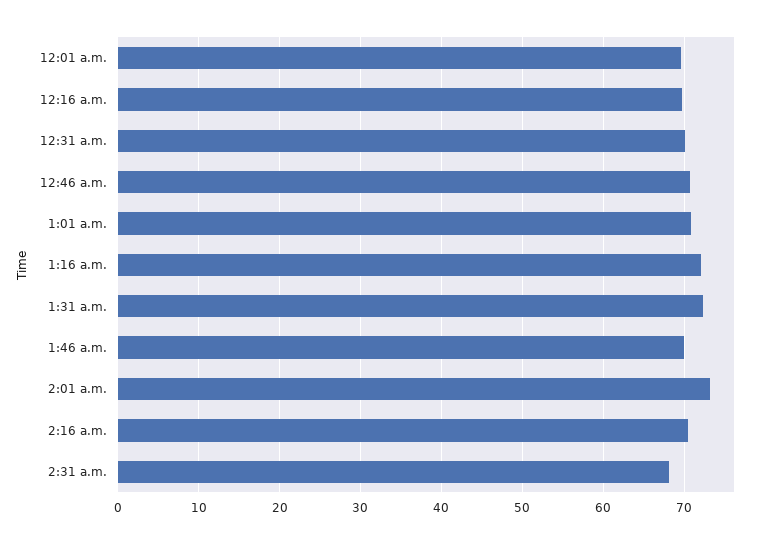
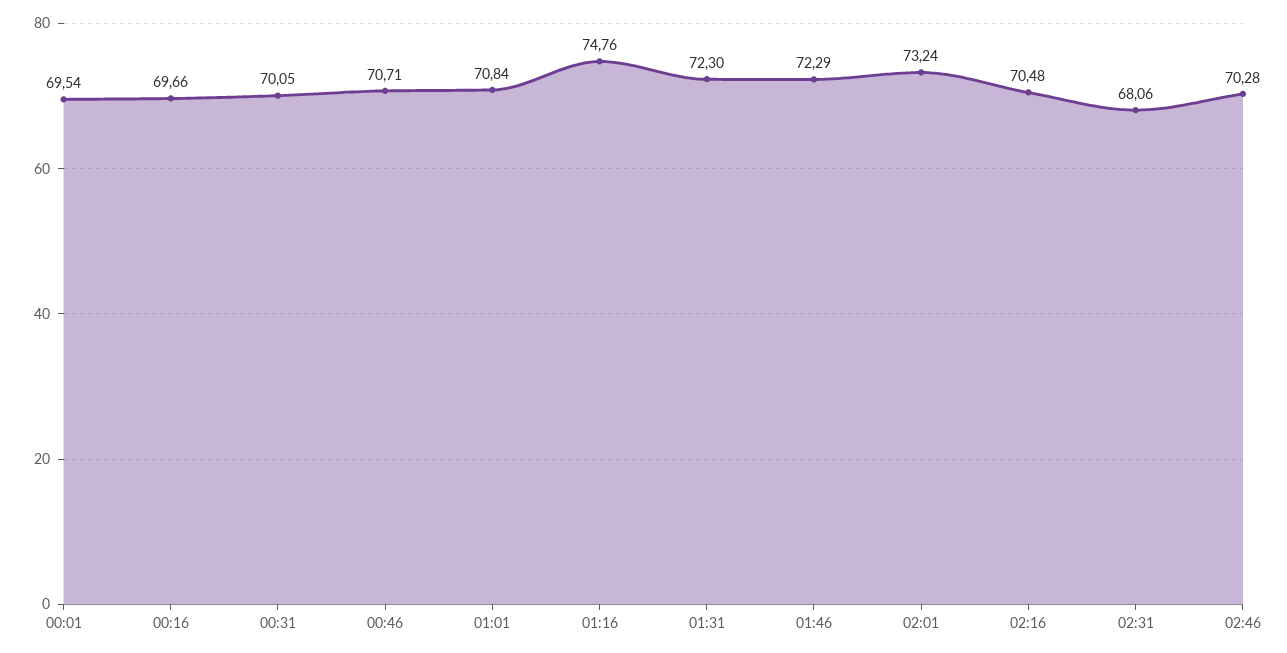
1:16 a.m.: 72 -> 74.76
1:46 a.m.: 70 -> 72.29
02:46: none -> 70.28

